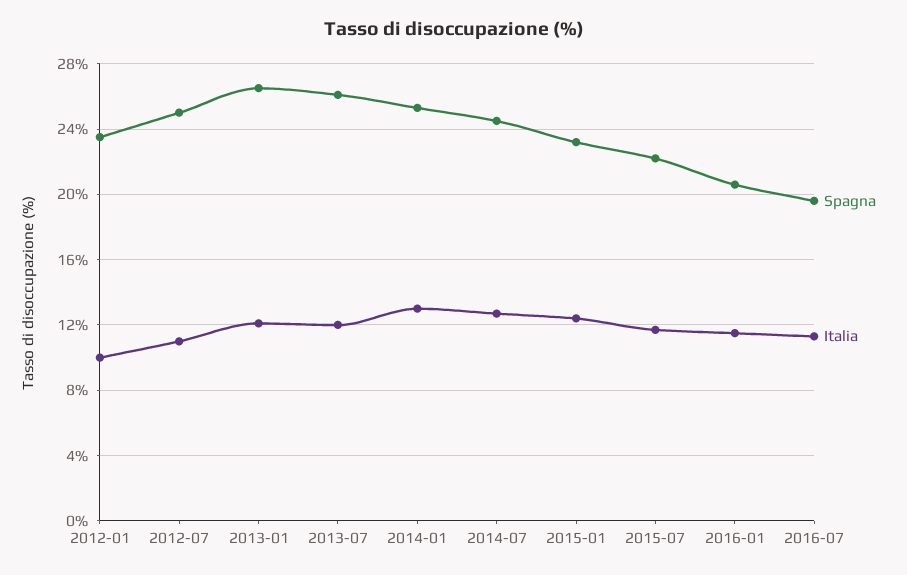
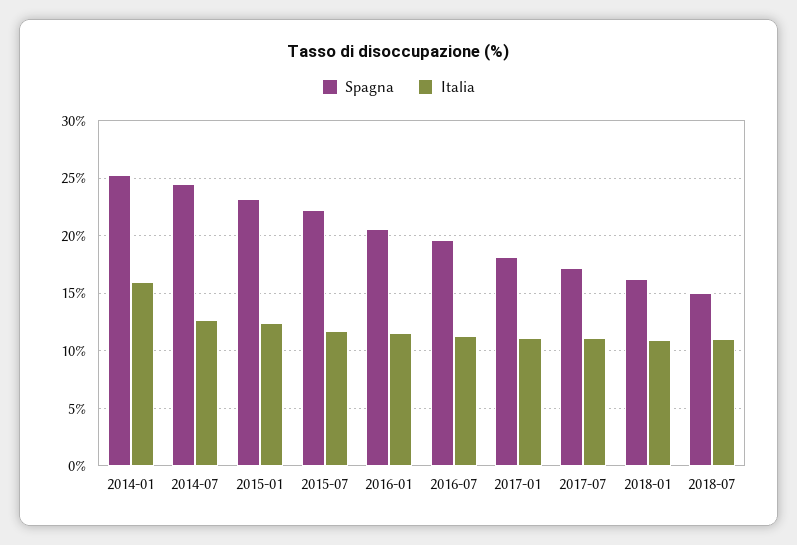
Spagna, 2012-01: 23.5 -> none
Italia, 2012-01: 10 -> none
Spagna, 2012-07: 25 -> none
Italia, 2012-07: 11 -> none
Spagna, 2013-01: 26.5 -> none
Italia, 2013-01: 12 -> none
Spagna, 2013-07: 26 -> none
Italia, 2013-07: 12 -> none
Italia, 2014-01: 13 -> 16
Spagna, 2017-01: none -> 18
Italia, 2017-01: none -> 11
Spagna, 2017-07: none -> 17
Italia, 2017-07: none -> 11
Spagna, 2018-01: none -> 16
Italia, 2018-01: none -> 11
Spagna, 2018-07: none -> 15
Italia, 2018-07: none -> 11

